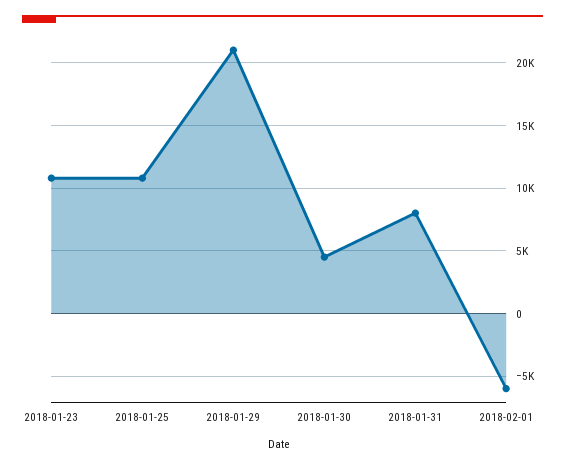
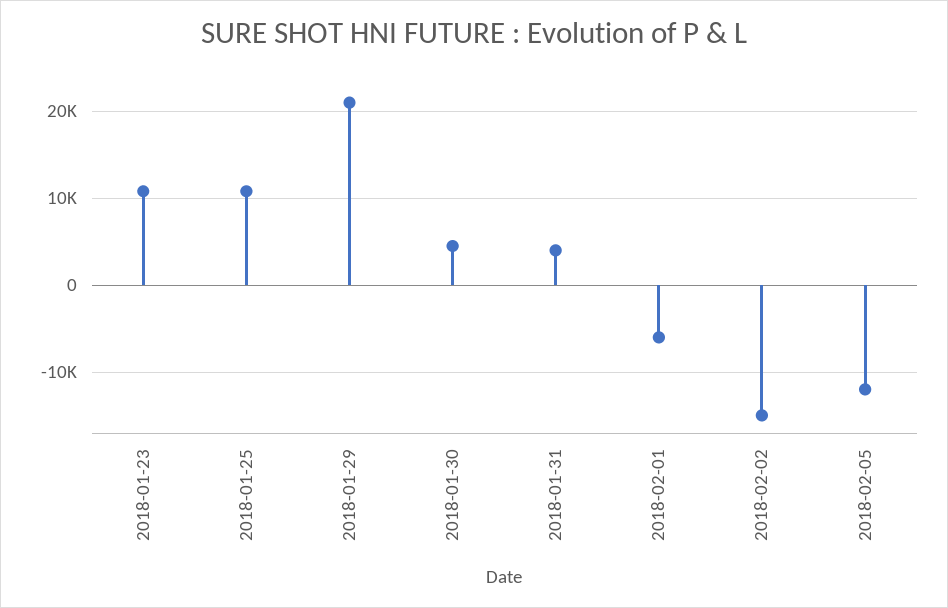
2018-01-31: 8000 -> 4000
2018-02-02: none -> -15000
2018-02-05: none -> -12000

